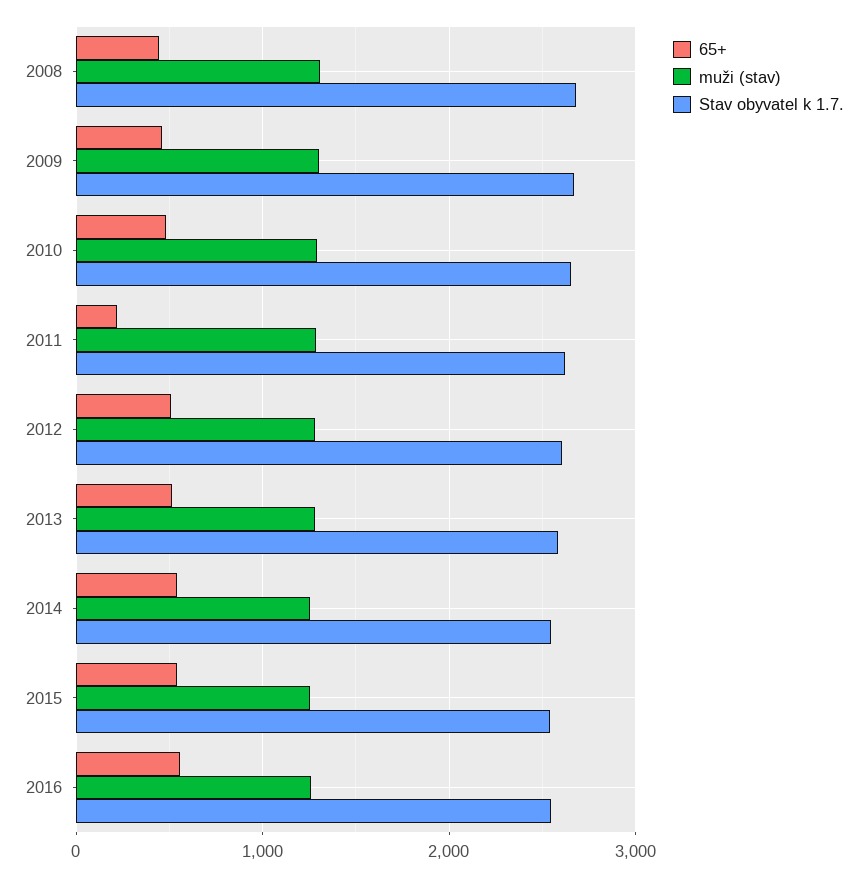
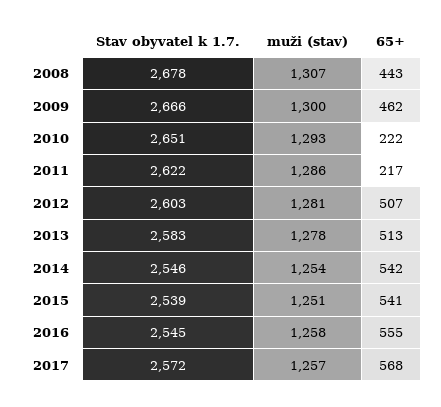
65+, 2010: 500 -> 222
Stav obyvatel k 1.7., 2017: none -> 2572
muži (stav), 2017: none -> 1257
65+, 2017: none -> 568

